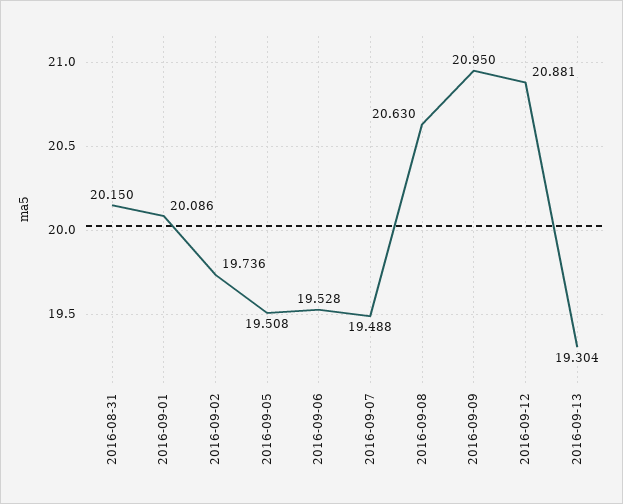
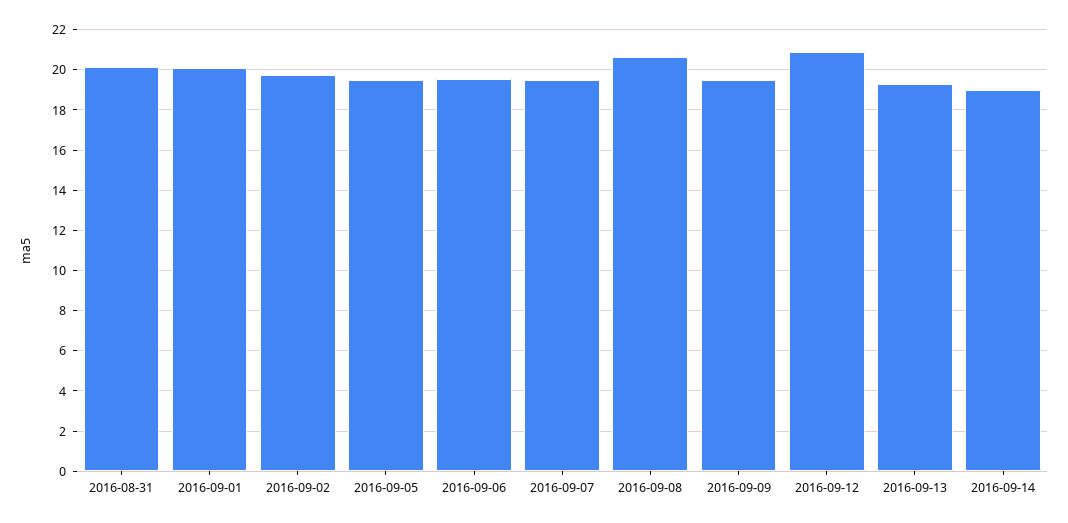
2016-09-09: 20.95 -> 19.5
2016-09-14: none -> 19

